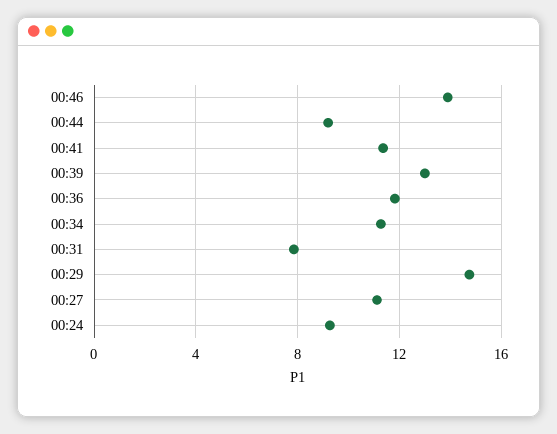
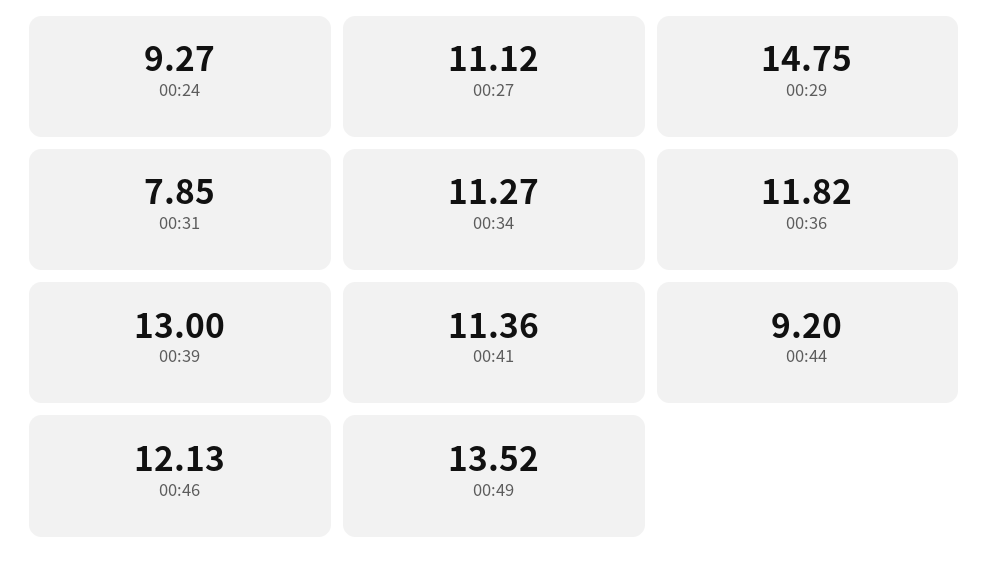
00:46: 14 -> 12.13
00:49: none -> 13.52

